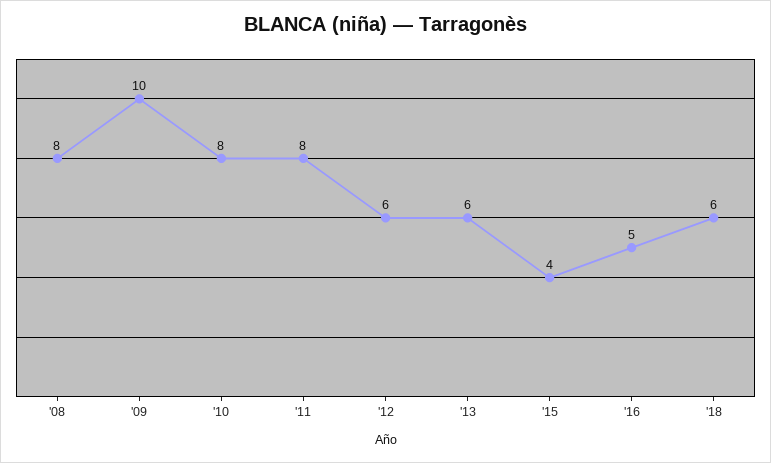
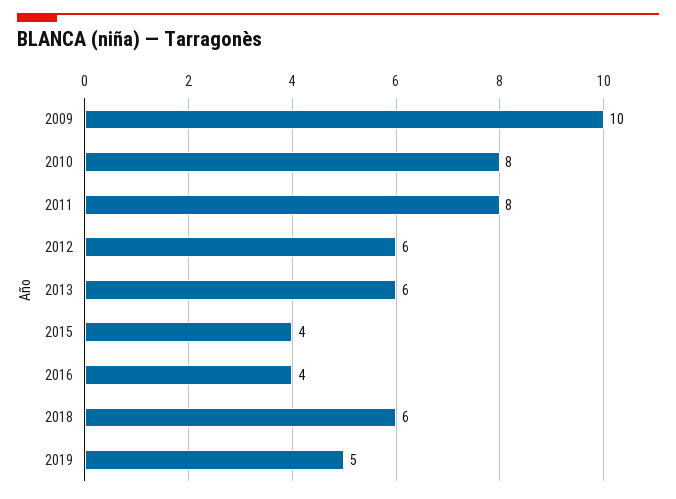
'08: 8 -> none
'16: 5 -> 4
2019: none -> 5

